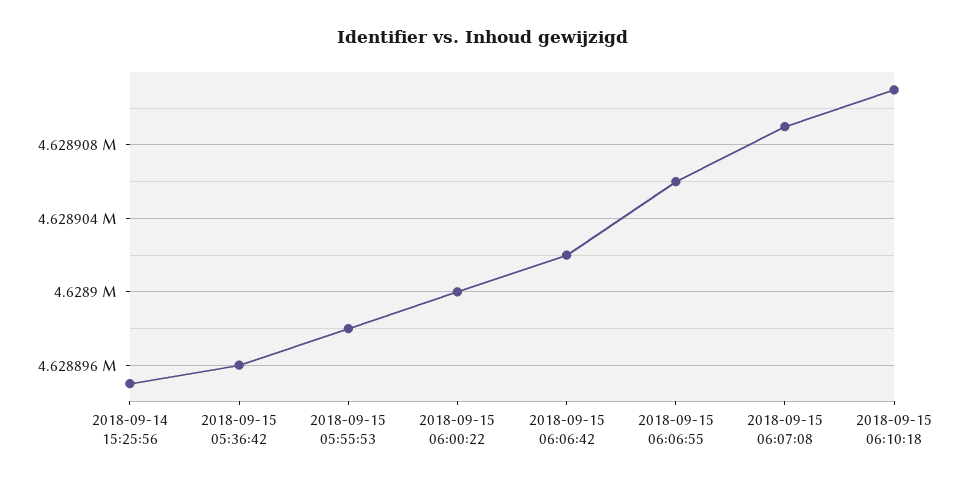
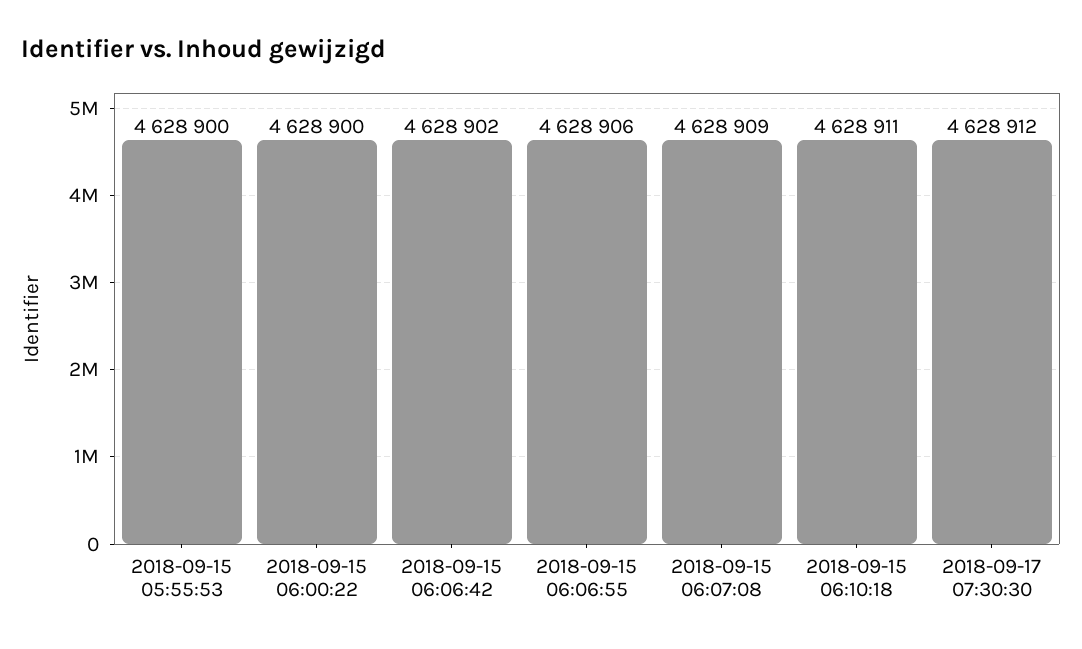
2018-09-14 15:25:56: 4628895 -> none
2018-09-15 05:36:42: 4628896 -> none
2018-09-15 05:55:53: 4628898 -> 4628900
2018-09-17 07:30:30: none -> 4628912

